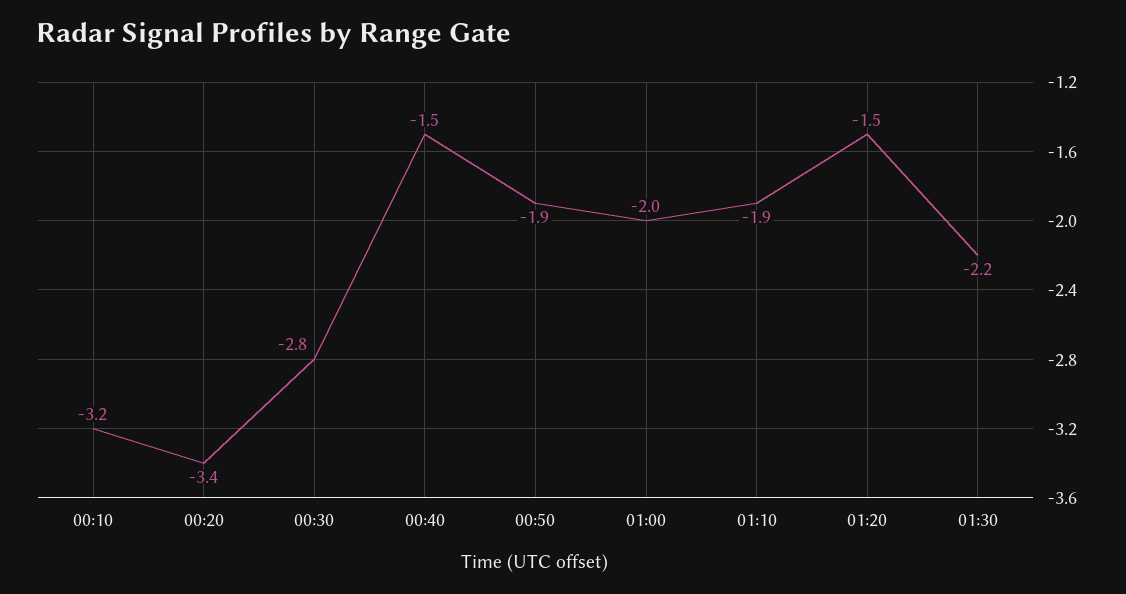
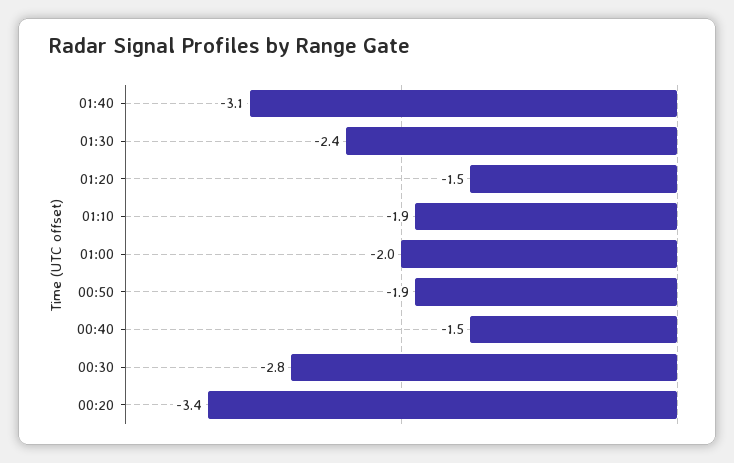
00:10: -3.2 -> none
01:30: -2.2 -> -2.4
01:40: none -> -3.1

